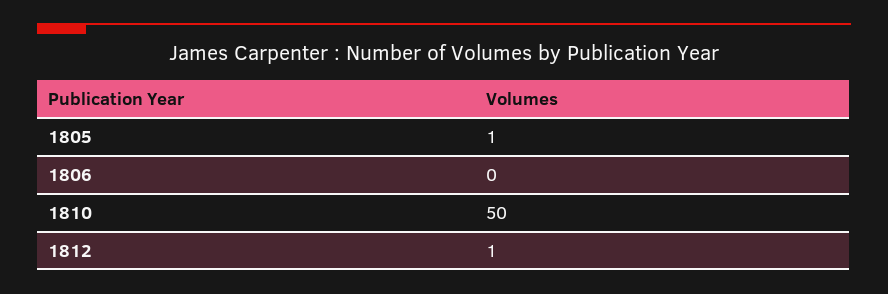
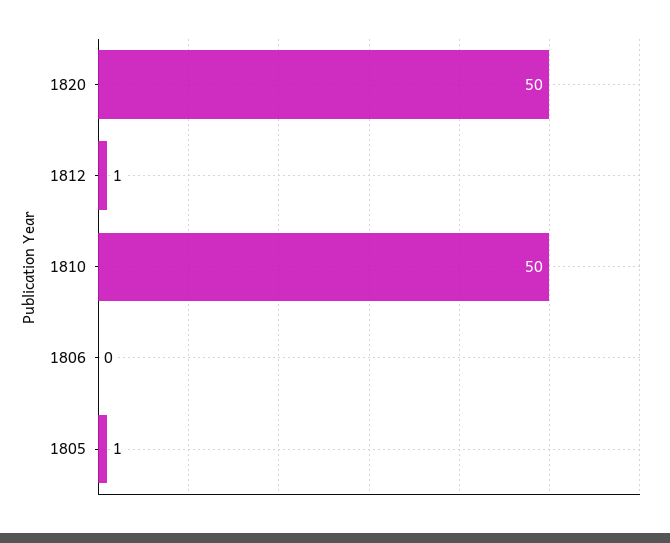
1820: none -> 50

